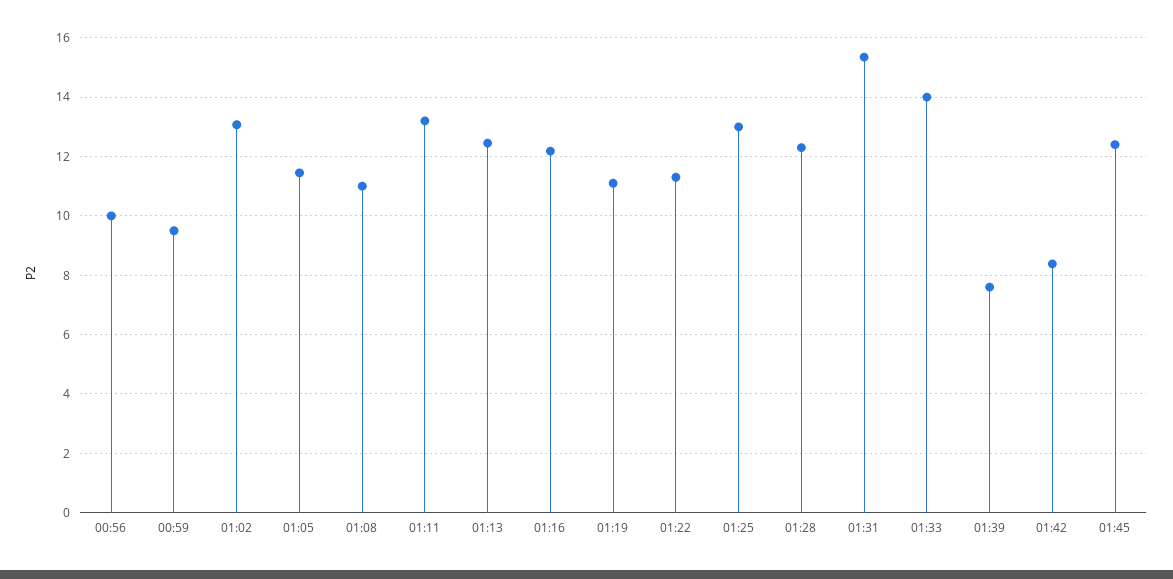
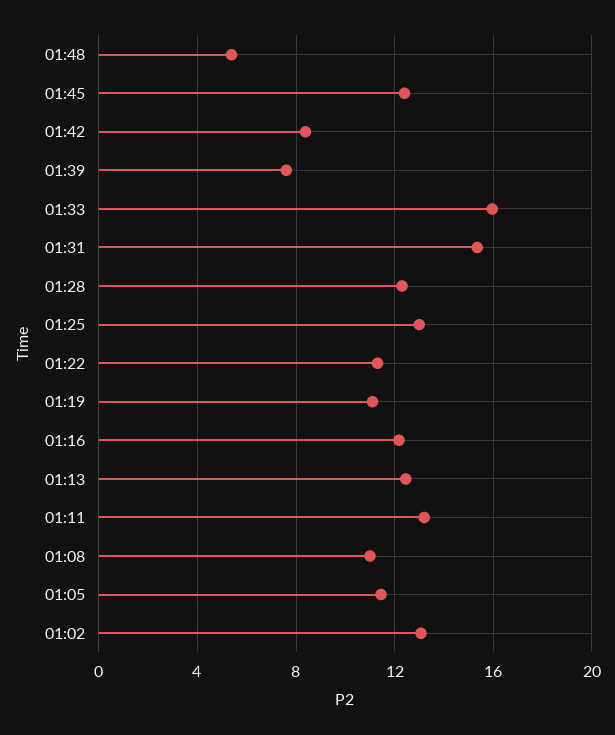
00:56: 10 -> none
00:59: 9.5 -> none
01:33: 14 -> 16
01:48: none -> 5.5

